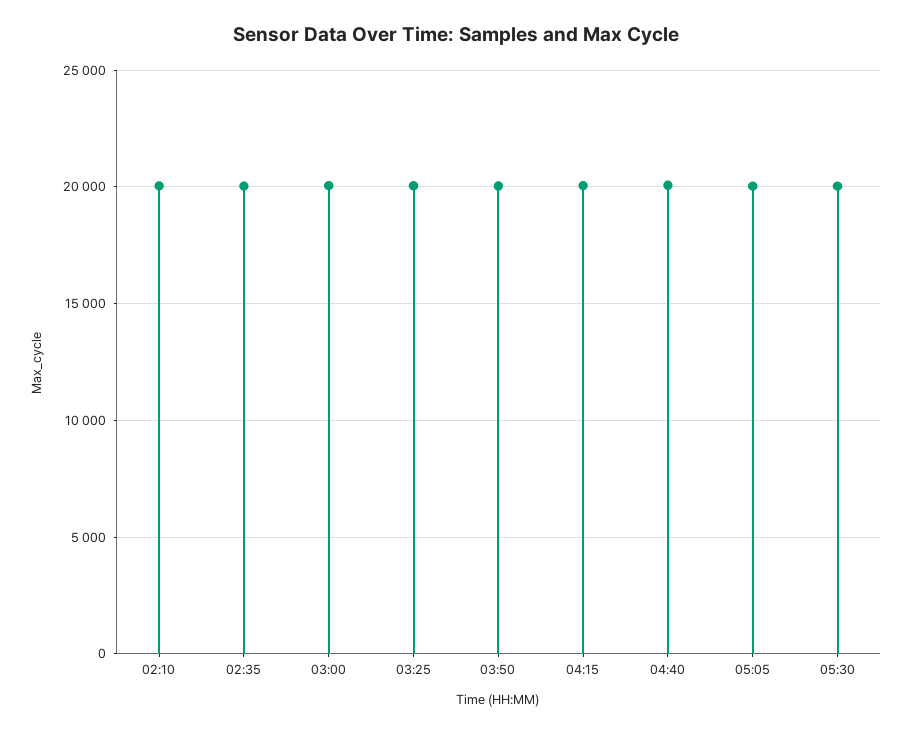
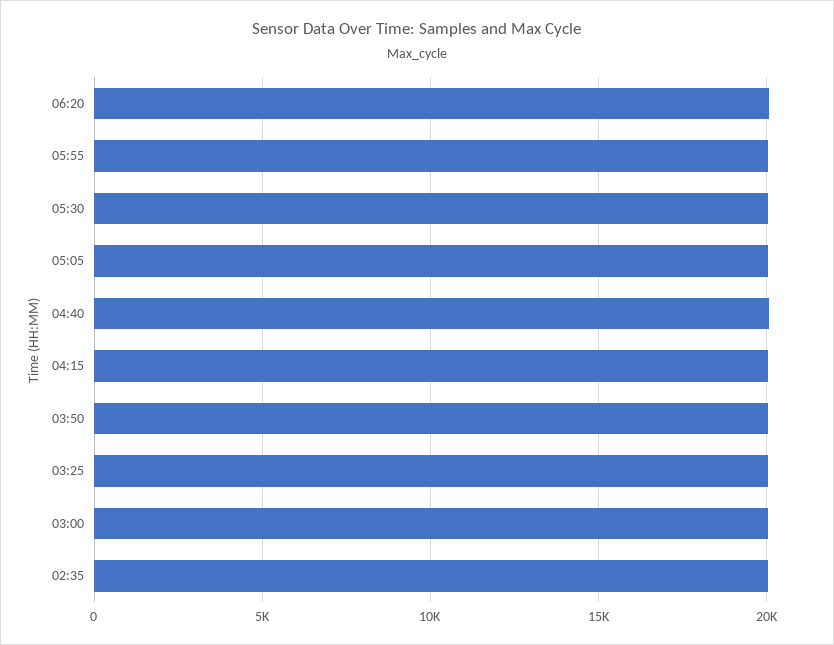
02:10: 20000 -> none
06:20: none -> 20000
05:55: none -> 20000

